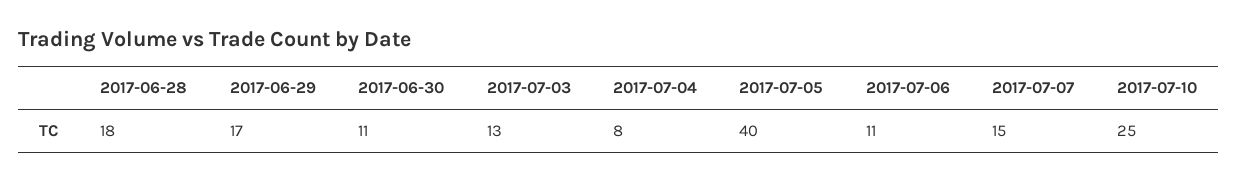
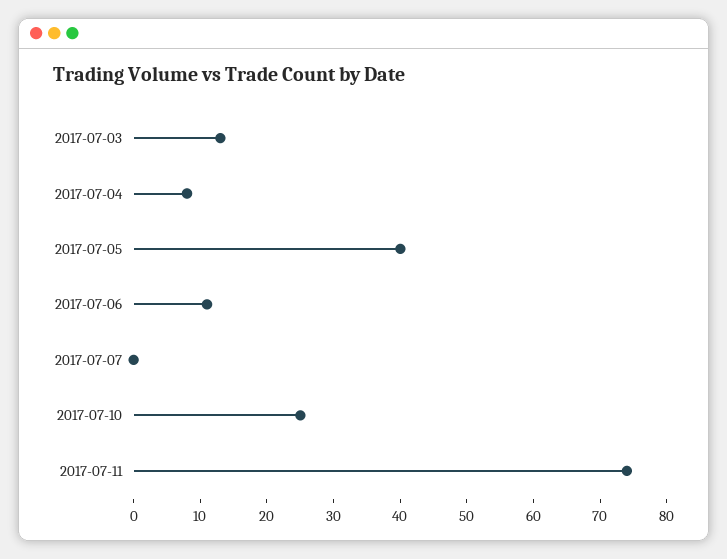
2017-06-28: 18 -> none
2017-06-29: 17 -> none
2017-06-30: 11 -> none
2017-07-07: 15 -> 0
2017-07-11: none -> 75

